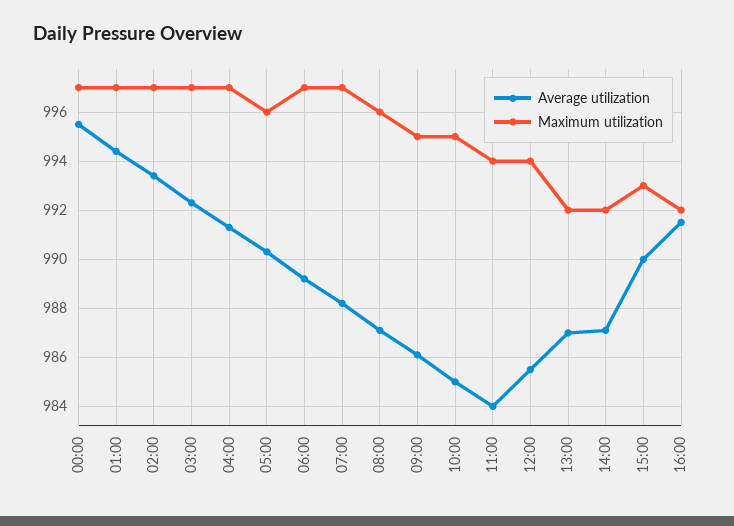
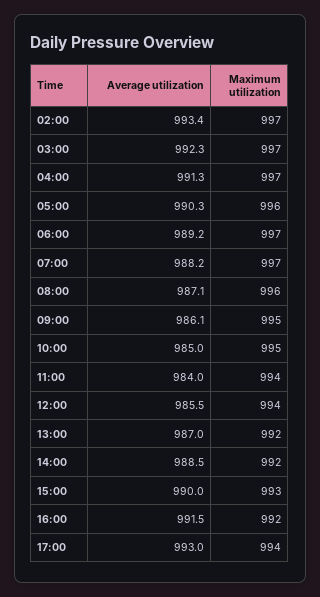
Average utilization, 00:00: 995.5 -> none
Maximum utilization, 00:00: 997 -> none
Average utilization, 01:00: 994.5 -> none
Maximum utilization, 01:00: 997 -> none
Average utilization, 14:00: 987 -> 988.5
Average utilization, 17:00: none -> 993
Maximum utilization, 17:00: none -> 994

